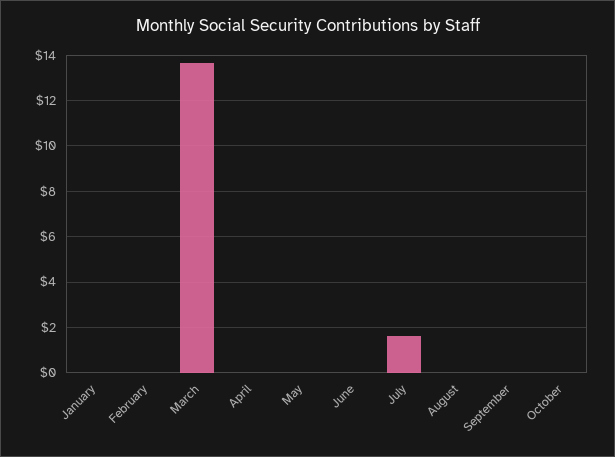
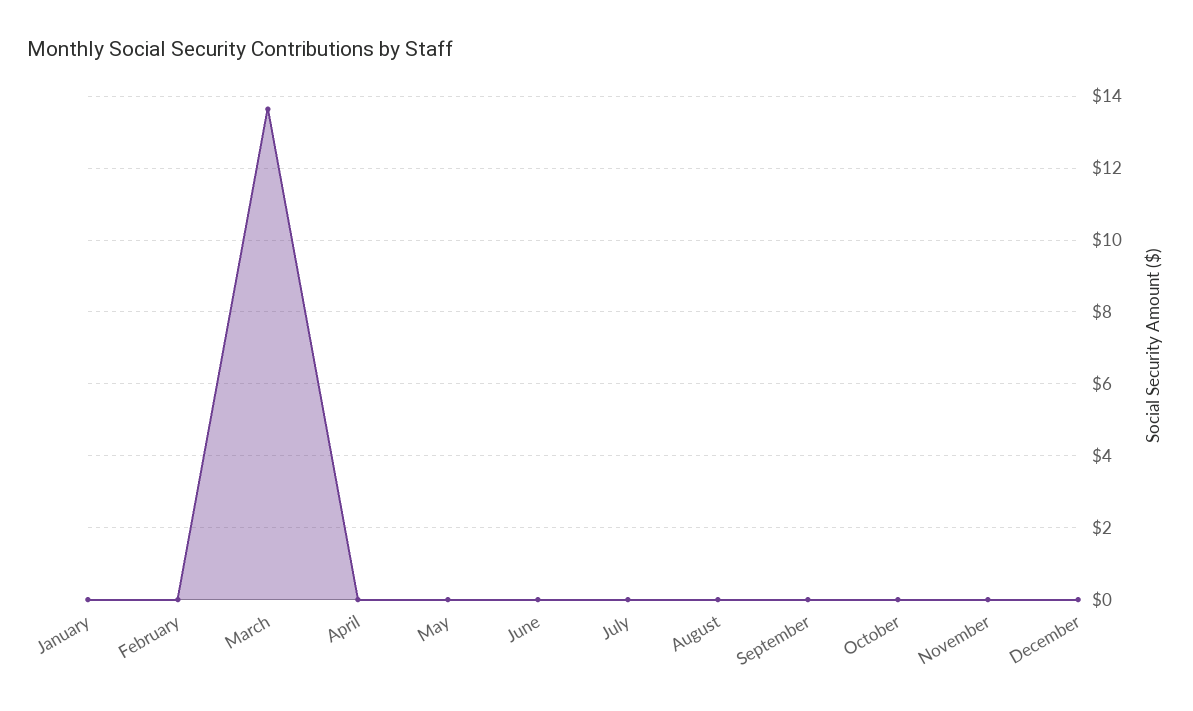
July: 1.5 -> 0
November: none -> 0
December: none -> 0

